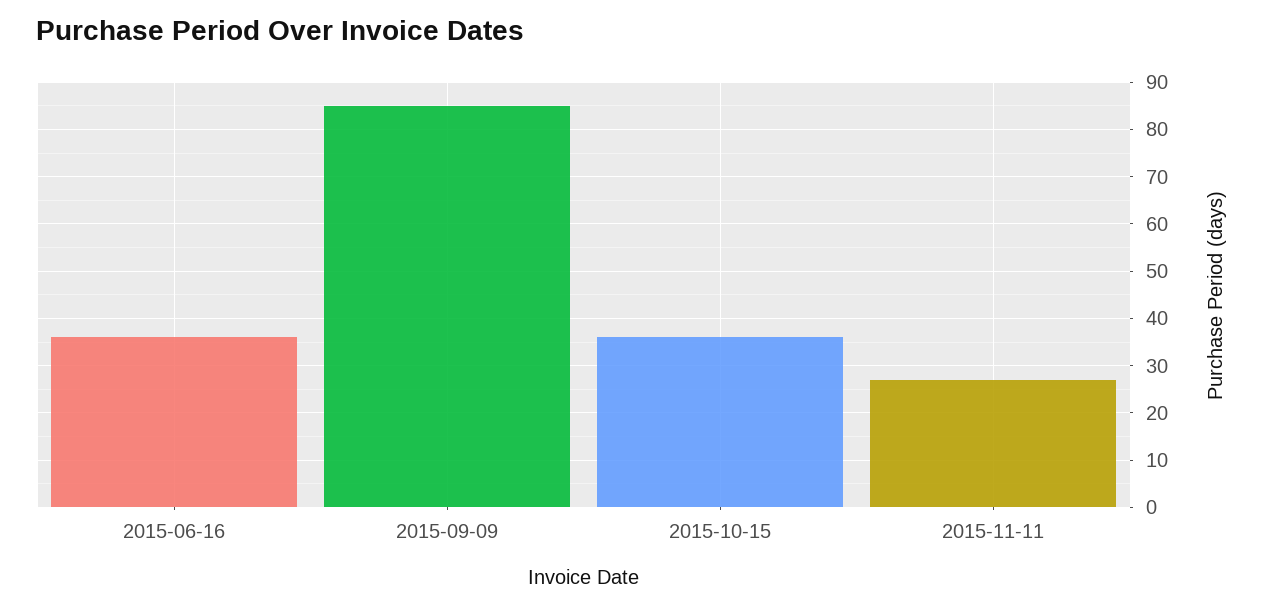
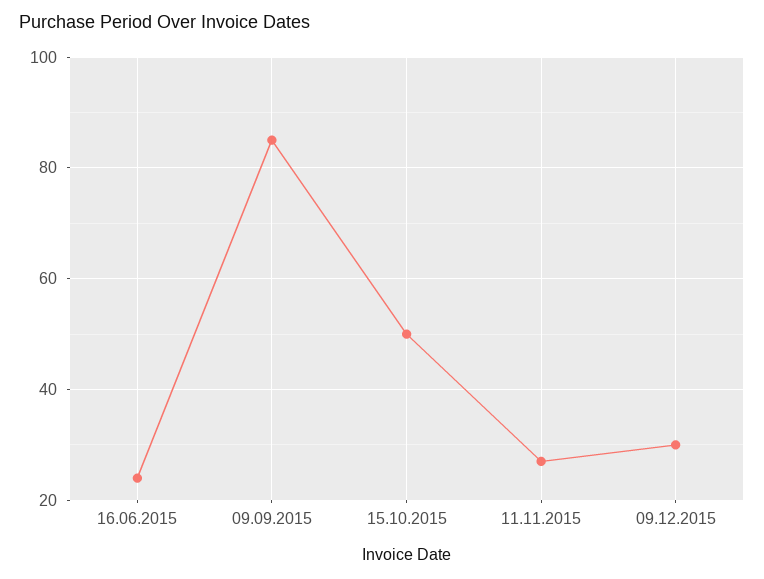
2015-06-16: 35 -> 25
2015-10-15: 35 -> 50
09.12.2015: none -> 30

